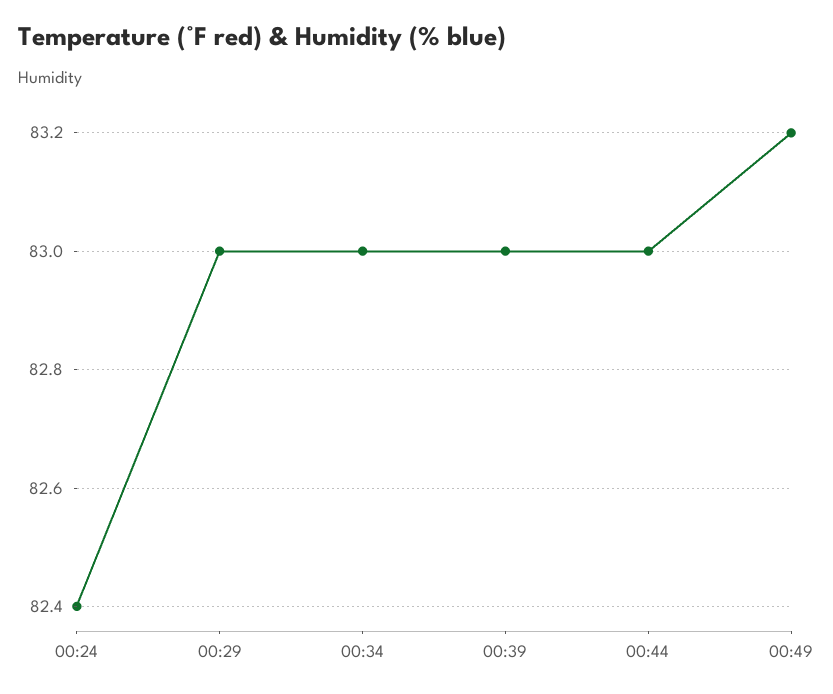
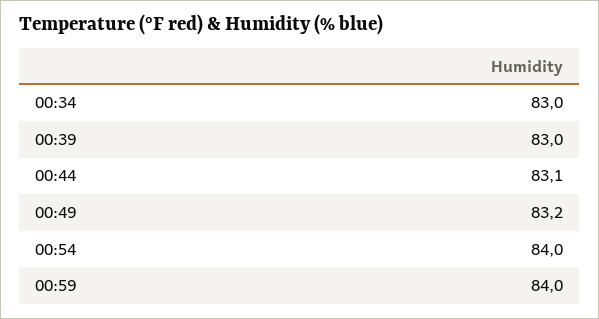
00:24: 82.4 -> none
00:29: 83 -> none
00:44: 83 -> 83.1
00:54: none -> 84
00:59: none -> 84

